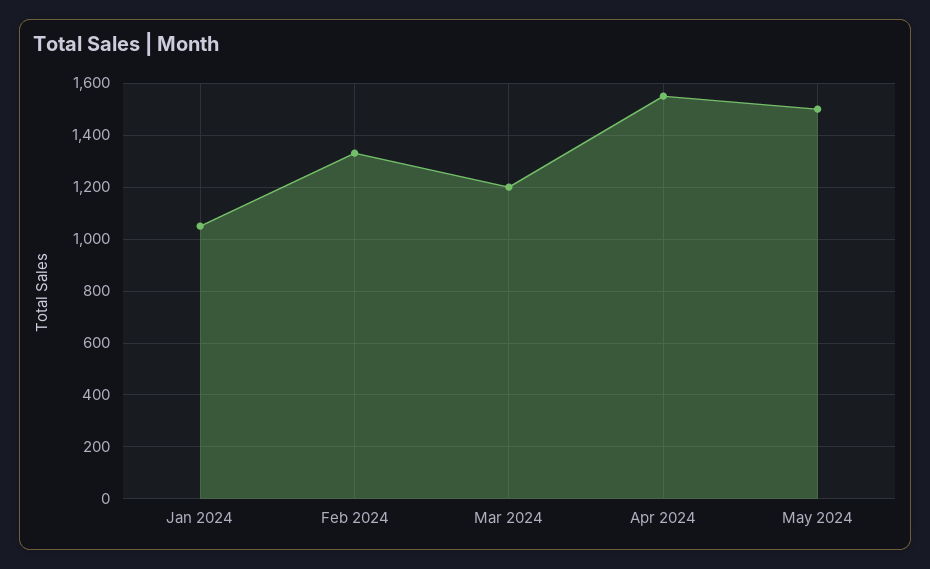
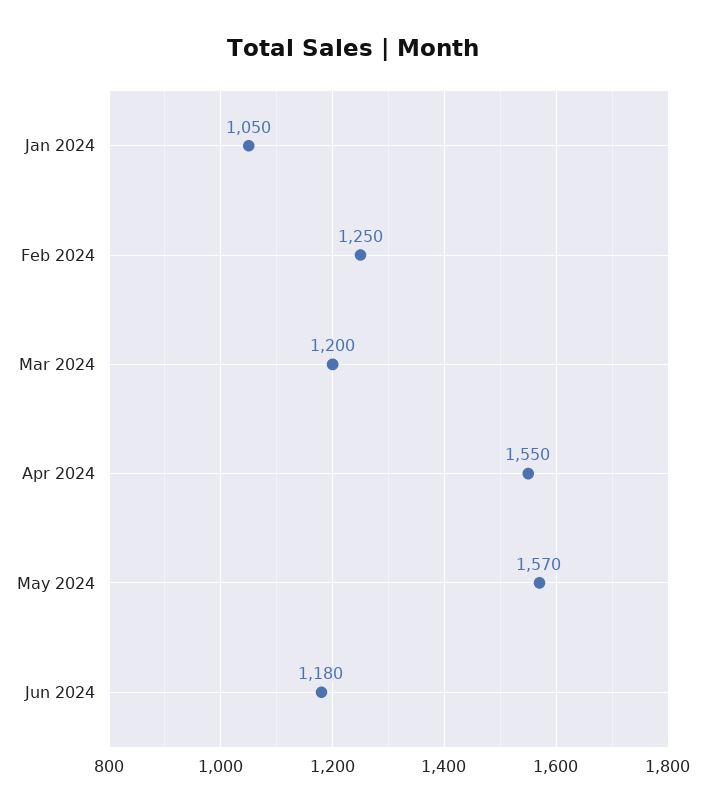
Feb 2024: 1325 -> 1250
May 2024: 1500 -> 1570
Jun 2024: none -> 1180

